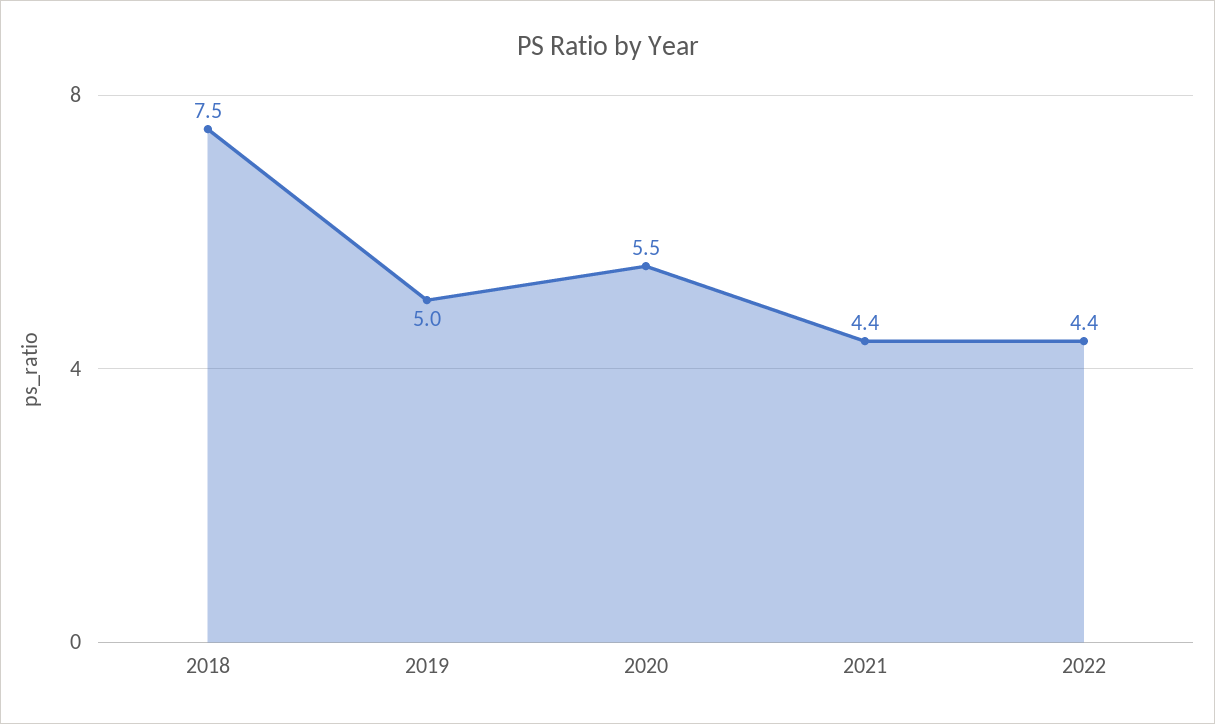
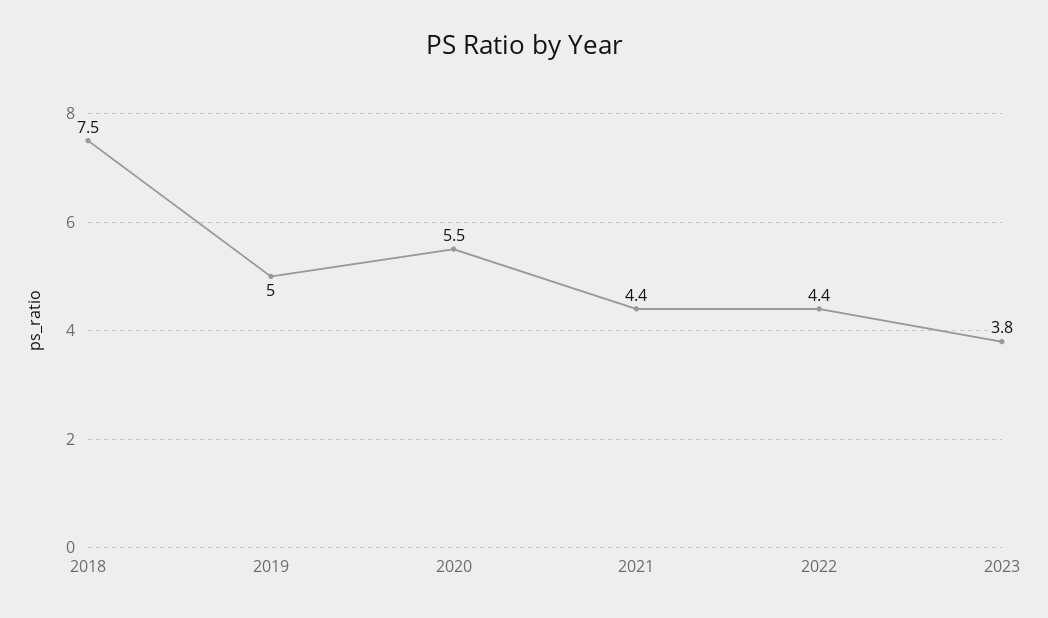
2023: none -> 3.8

